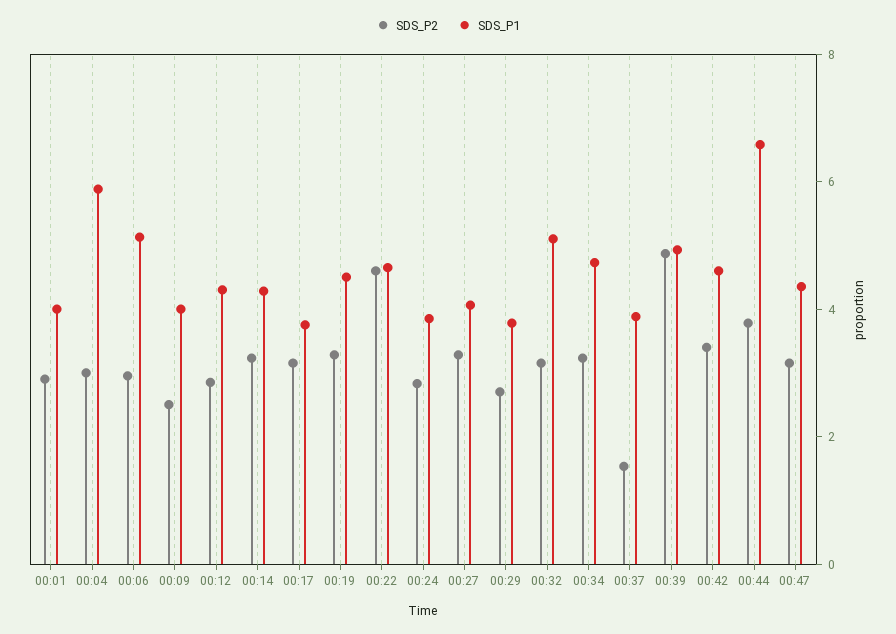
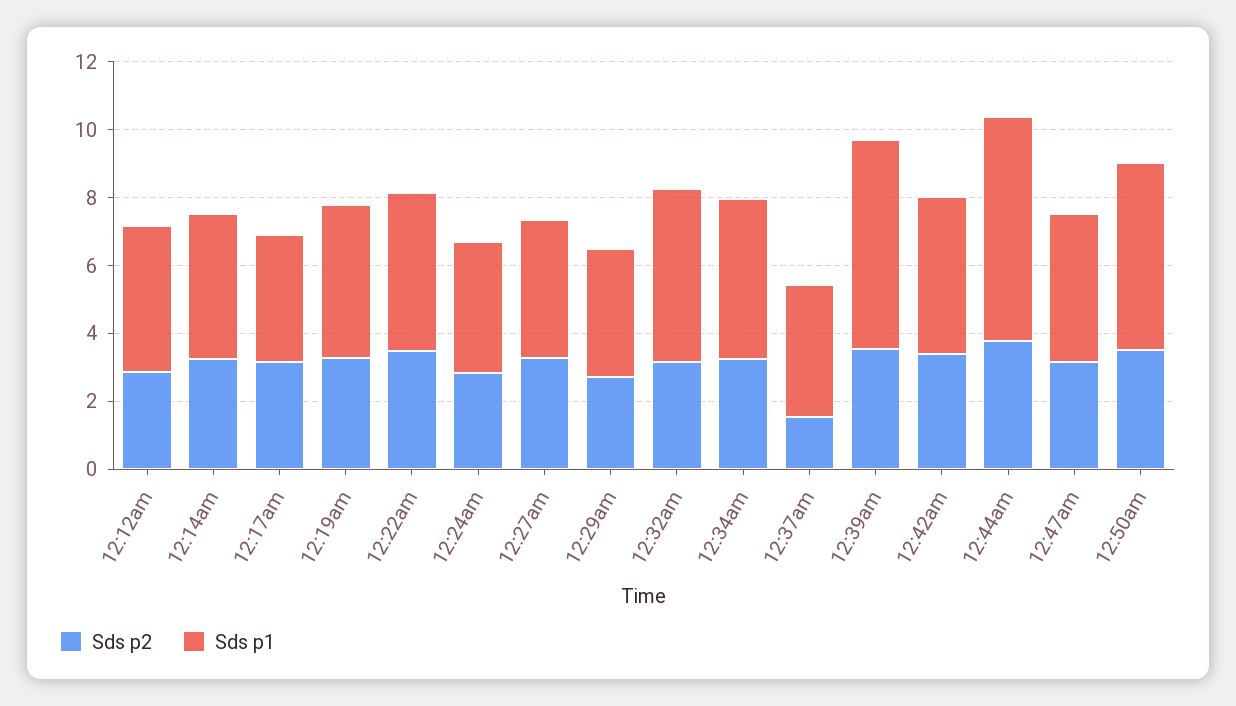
SDS_P2, 00:01: 3 -> none
SDS_P1, 00:01: 4 -> none
SDS_P2, 00:04: 3 -> none
SDS_P1, 00:04: 6 -> none
SDS_P2, 00:06: 3 -> none
SDS_P1, 00:06: 5 -> none
SDS_P2, 00:09: 2.5 -> none
SDS_P1, 00:09: 4 -> none
SDS_P2, 00:22: 4.5 -> 3.5
SDS_P2, 00:39: 5 -> 3.5
SDS_P1, 00:39: 5 -> 6
SDS_P2, 12:50am: none -> 3.5
SDS_P1, 12:50am: none -> 5.5

